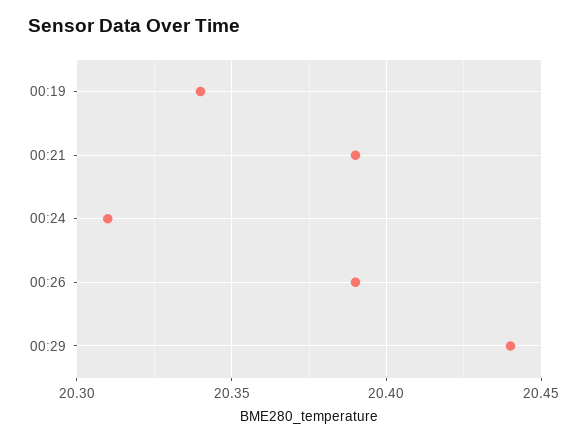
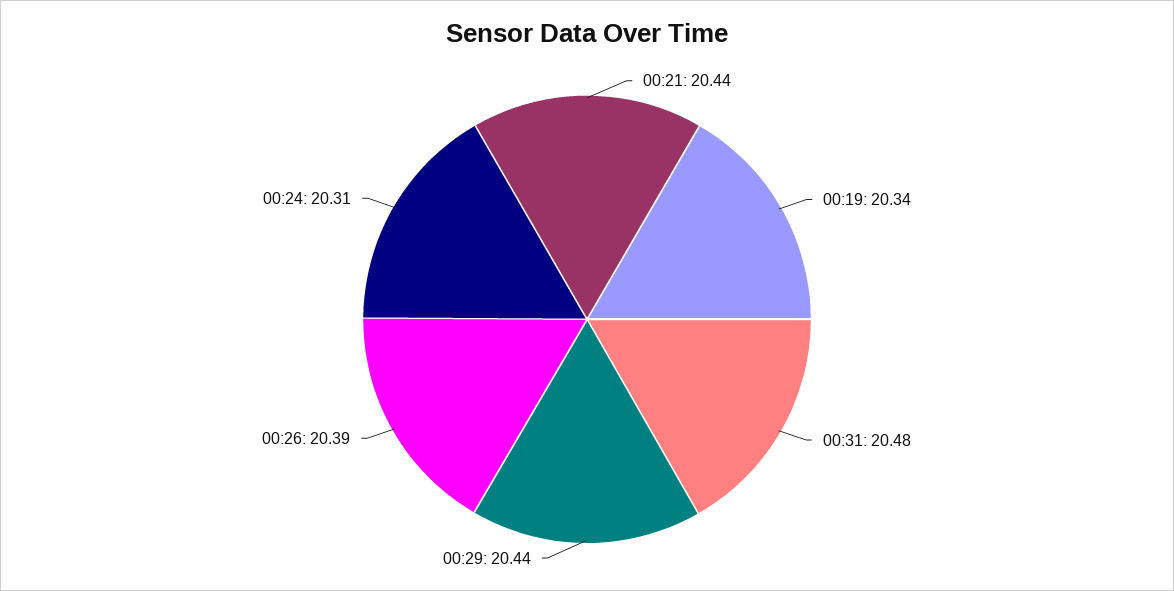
00:21: 20.39 -> 20.44
00:31: none -> 20.48

